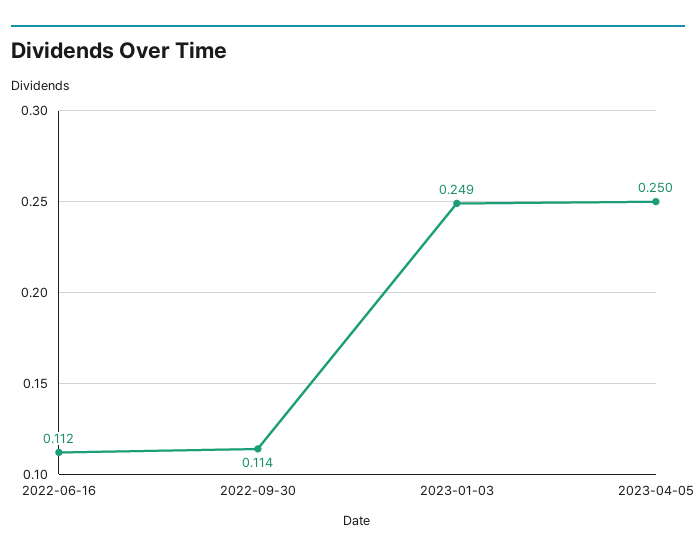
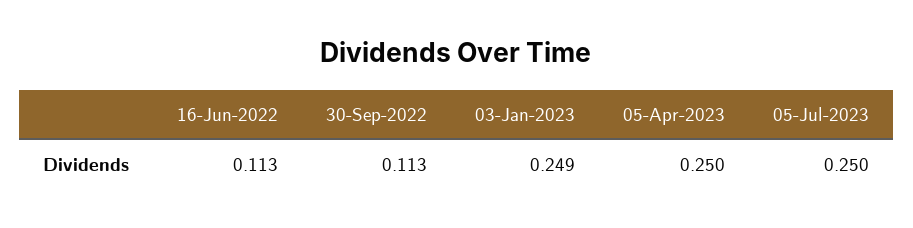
2022-06-16: 0.112 -> 0.113
2022-09-30: 0.114 -> 0.113
05-Jul-2023: none -> 0.25

